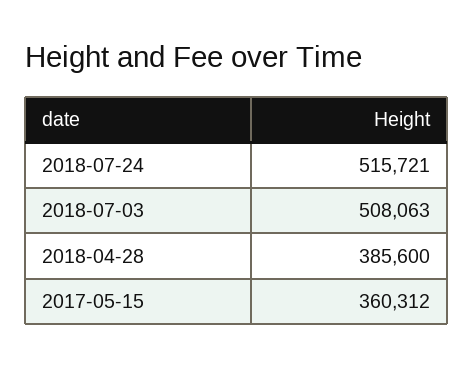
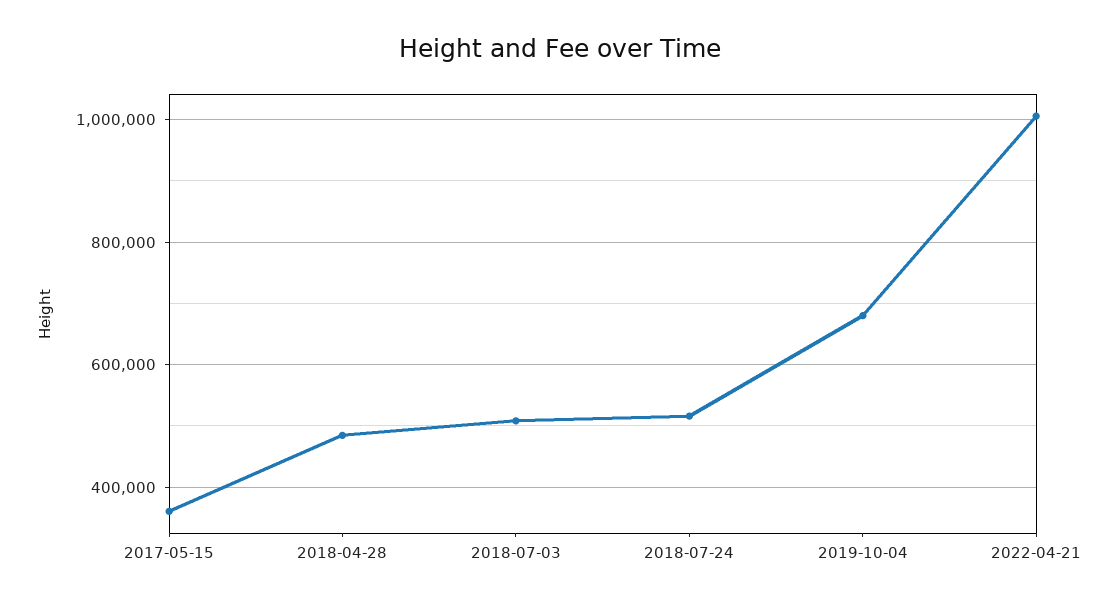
2018-04-28: 385600 -> 480000
2019-10-04: none -> 680000
2022-04-21: none -> 1000000

